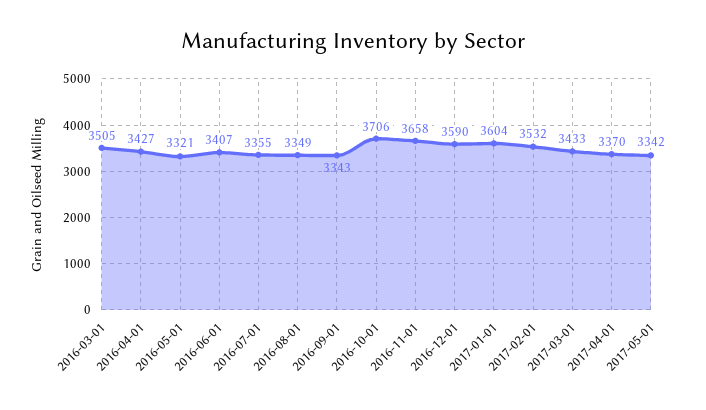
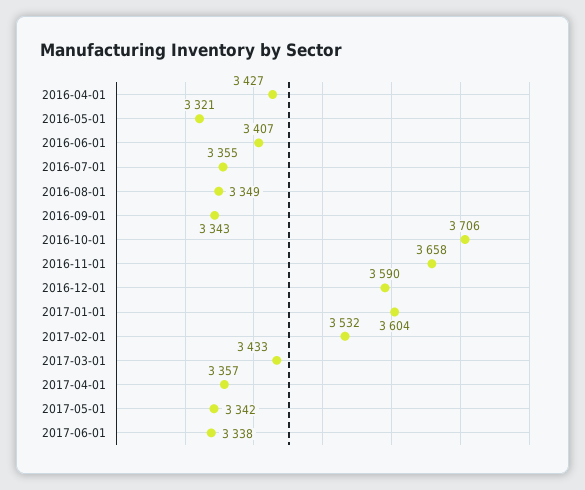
2016-03-01: 3505 -> none
2017-04-01: 3370 -> 3357
2017-06-01: none -> 3338

